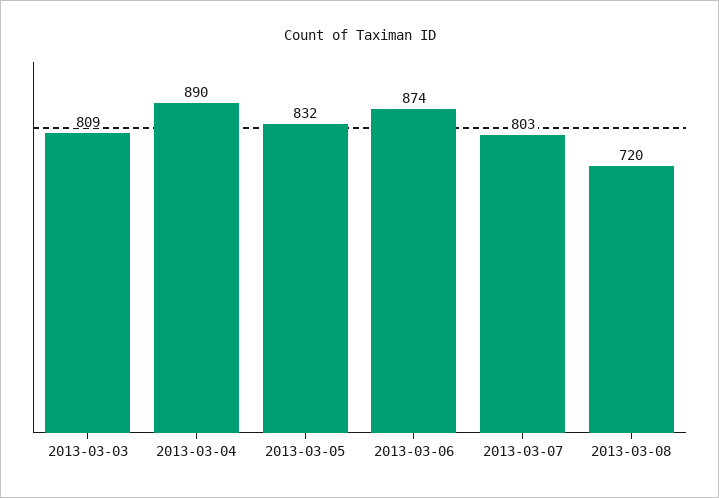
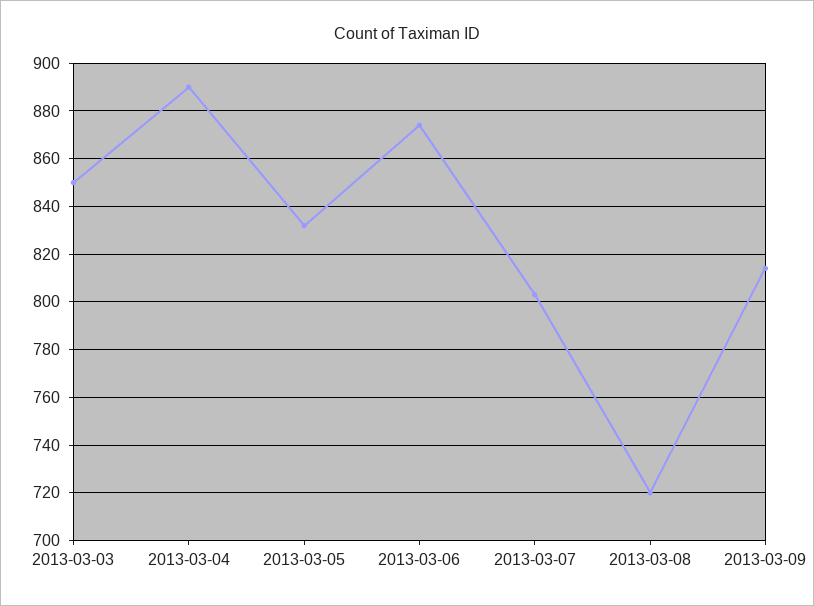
2013-03-03: 809 -> 850
2013-03-09: none -> 815

